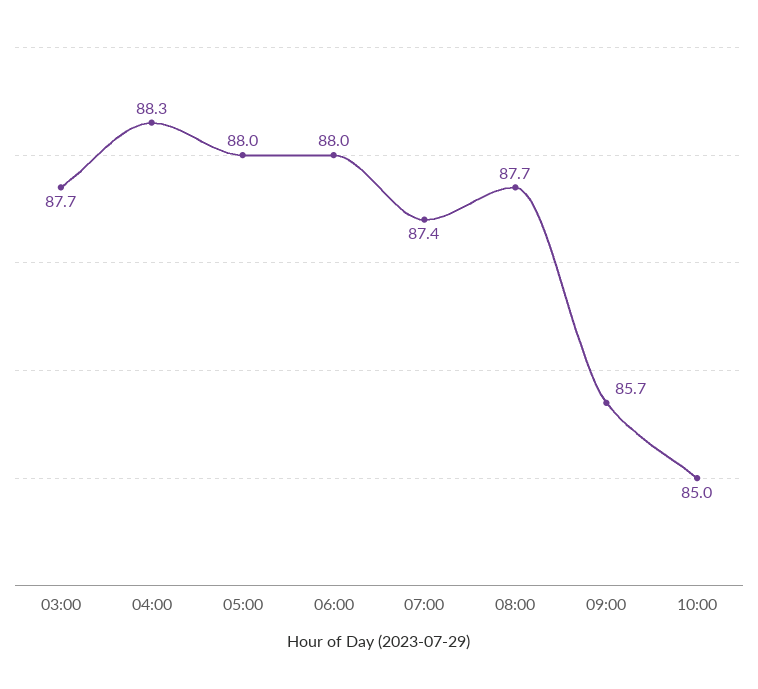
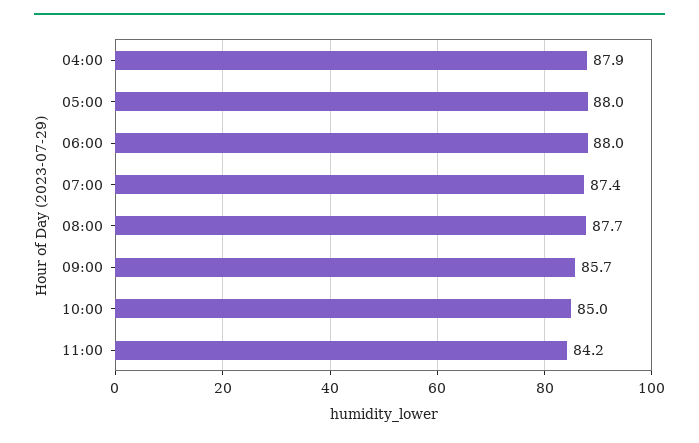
03:00: 87.7 -> none
04:00: 88.3 -> 87.9
11:00: none -> 84.2

